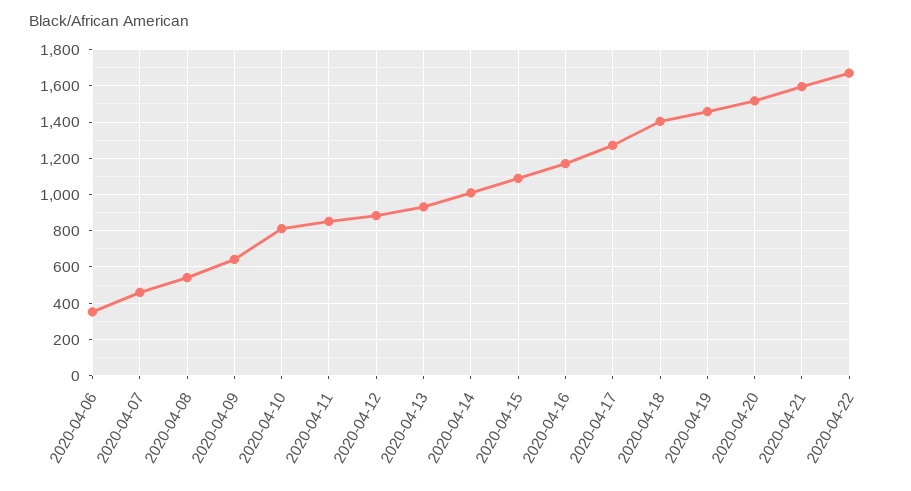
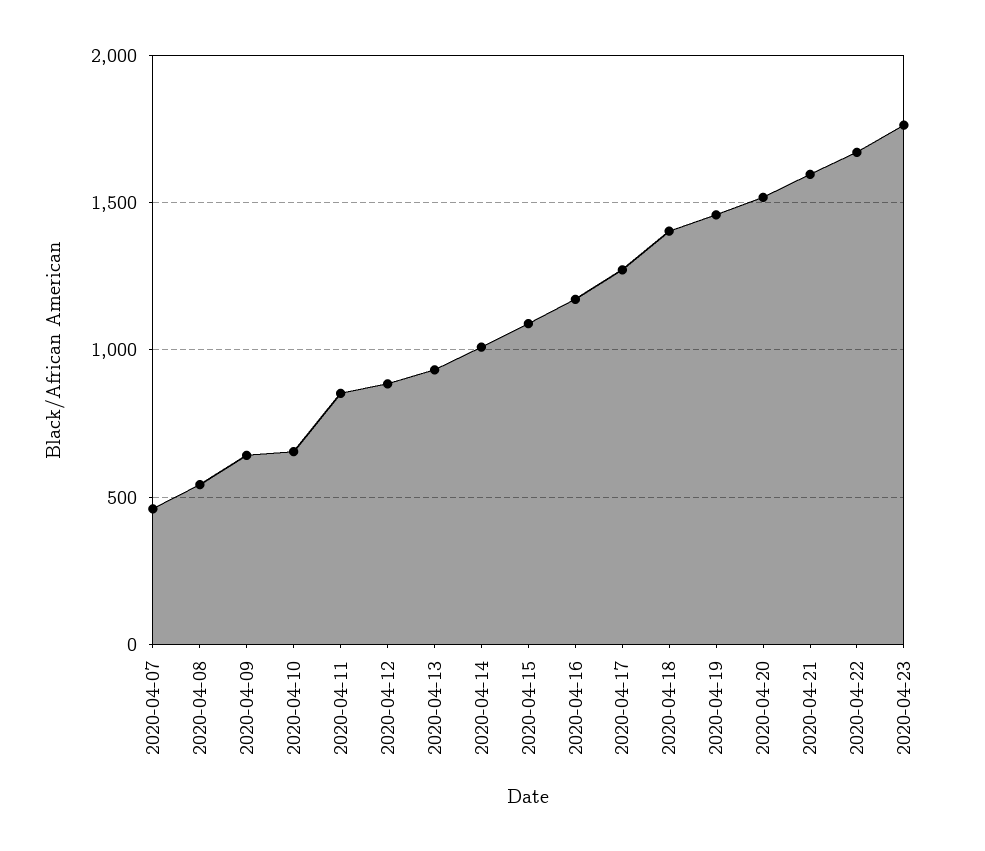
2020-04-06: 350 -> none
2020-04-10: 800 -> 650
2020-04-23: none -> 1750

